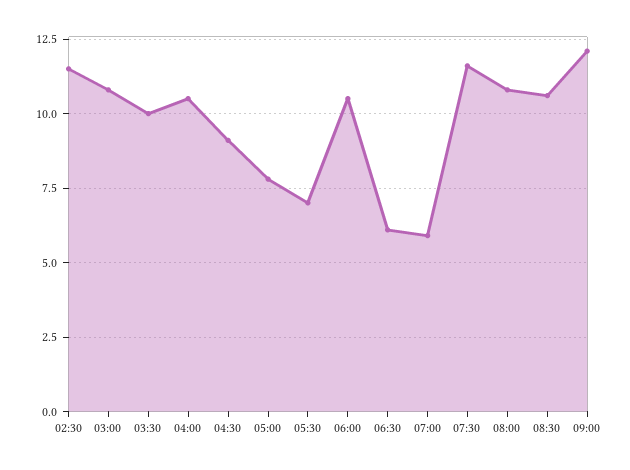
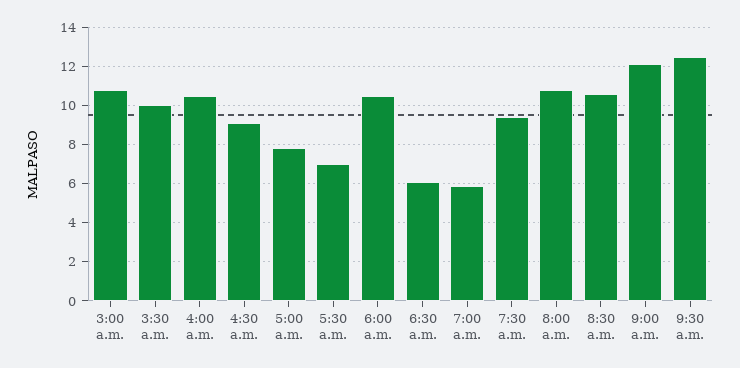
02:30: 11.5 -> none
07:30: 11.5 -> 9.5
9:30 a.m.: none -> 12.5

